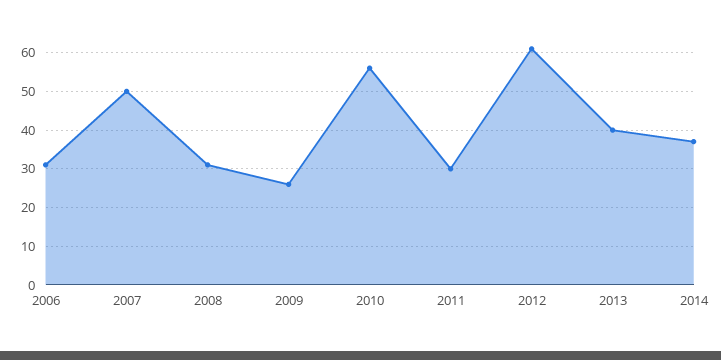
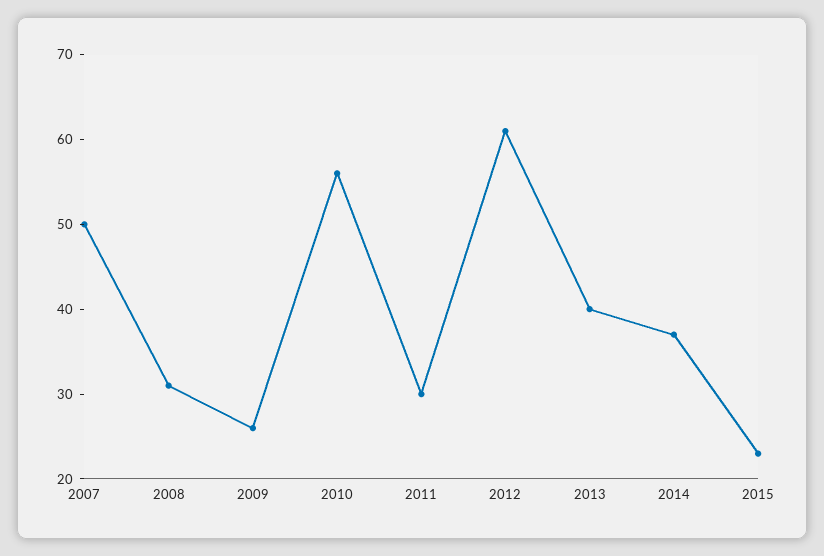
2006: 30 -> none
2015: none -> 23

